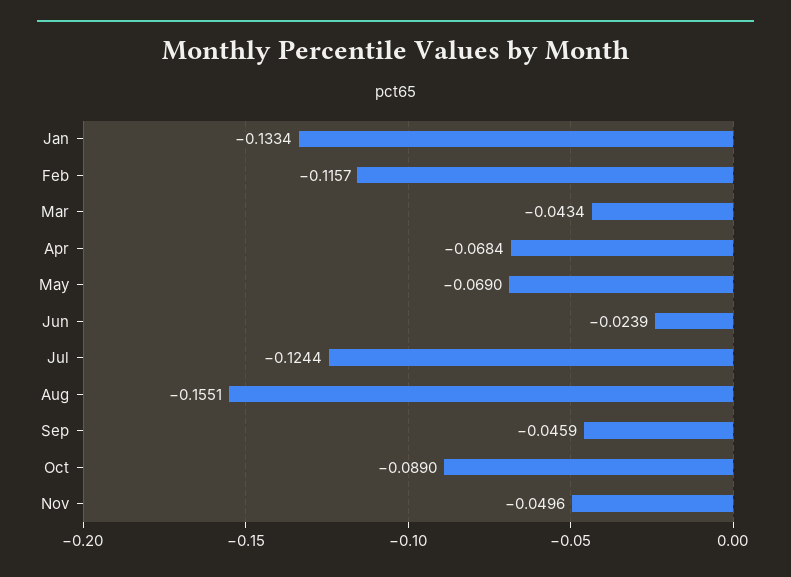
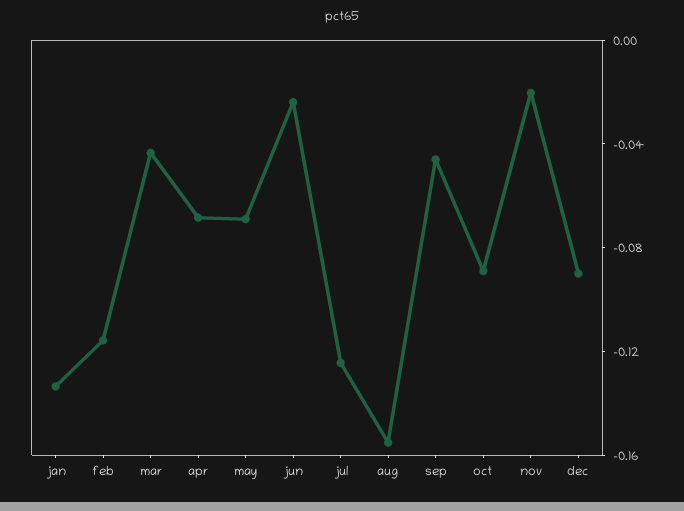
Nov: -0.0496 -> -0.02
dec: none -> -0.09

